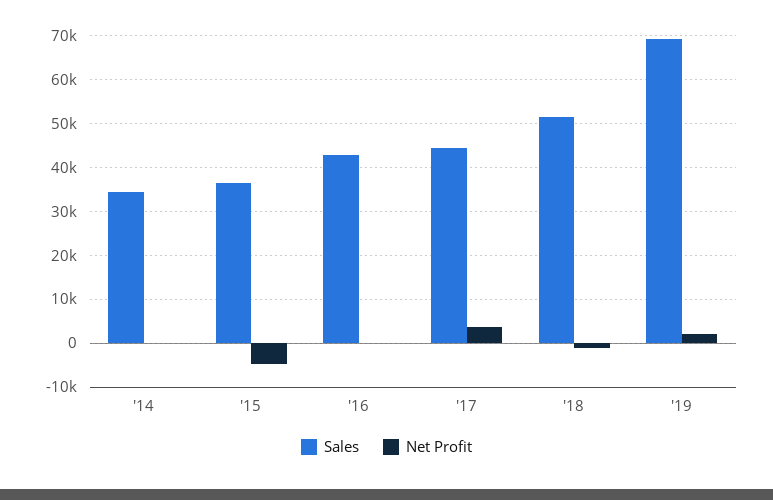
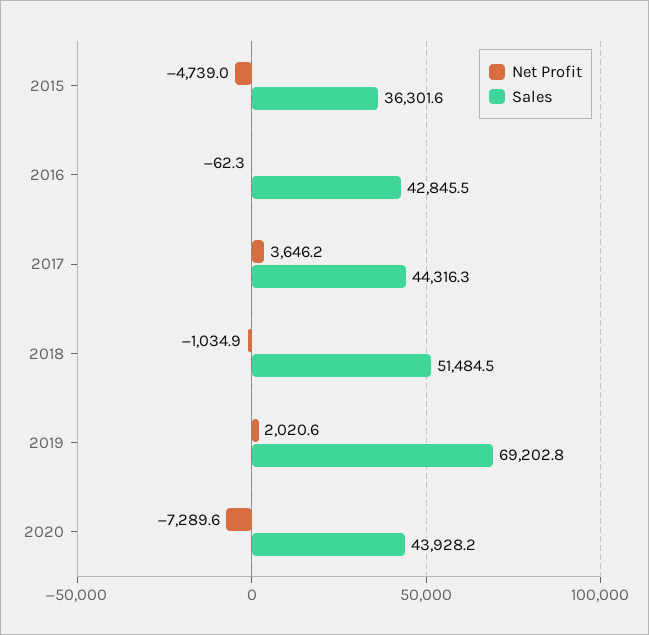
Sales, '14: 34000 -> none
Net Profit, '14: 0 -> none
Net Profit, 2020: none -> -7289.6
Sales, 2020: none -> 43928.2

